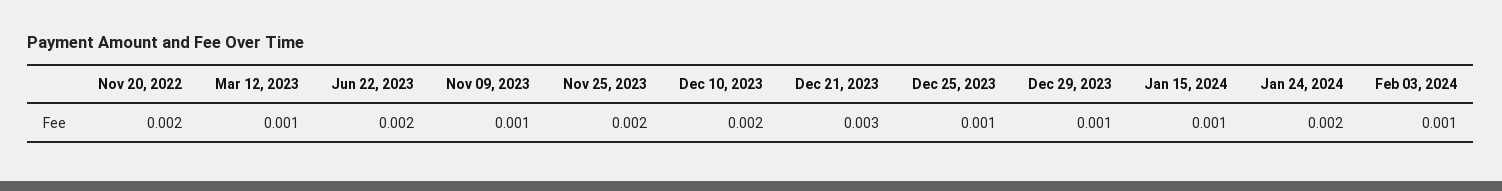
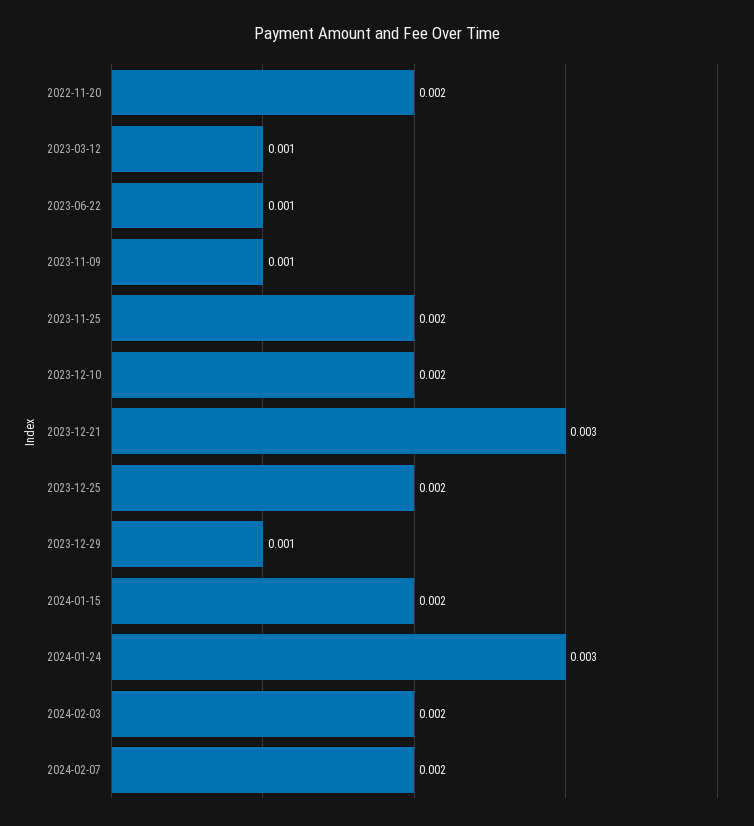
Jun 22, 2023: 0.002 -> 0.001
Dec 25, 2023: 0.001 -> 0.002
Jan 15, 2024: 0.001 -> 0.002
Jan 24, 2024: 0.002 -> 0.003
Feb 03, 2024: 0.001 -> 0.002
2024-02-07: none -> 0.002

